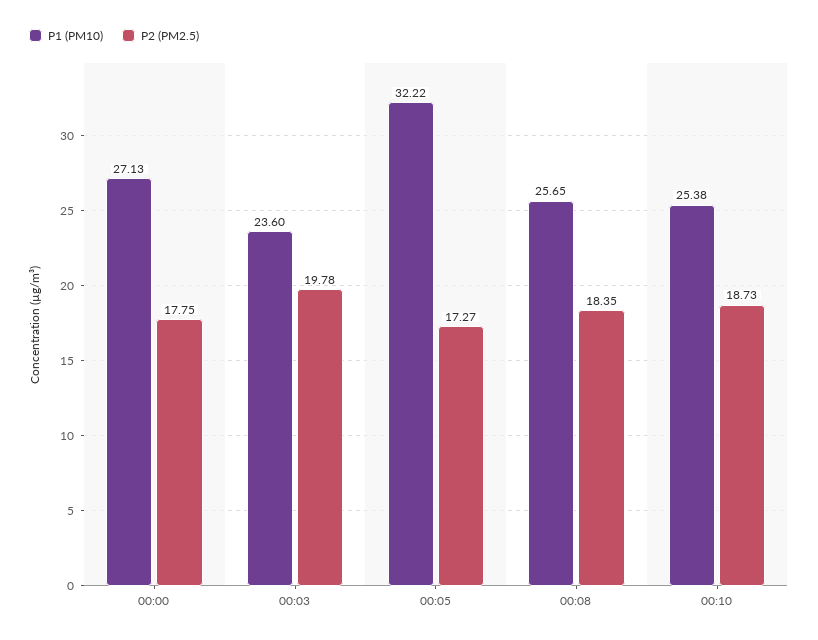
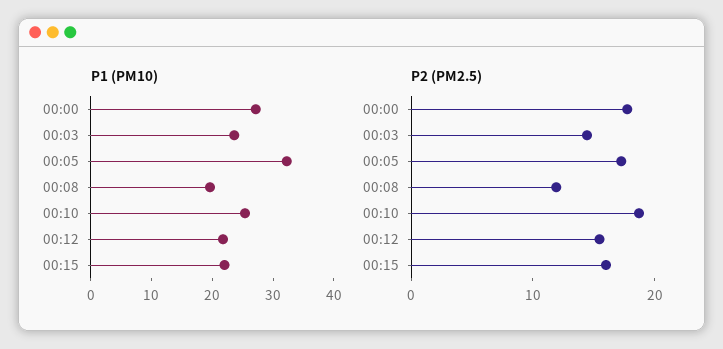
P2 (PM2.5), 00:03: 19.78 -> 14
P1 (PM10), 00:08: 25.65 -> 20
P2 (PM2.5), 00:08: 18.35 -> 12
P1 (PM10), 00:12: none -> 22
P1 (PM10), 00:15: none -> 22
P2 (PM2.5), 00:12: none -> 16
P2 (PM2.5), 00:15: none -> 16

